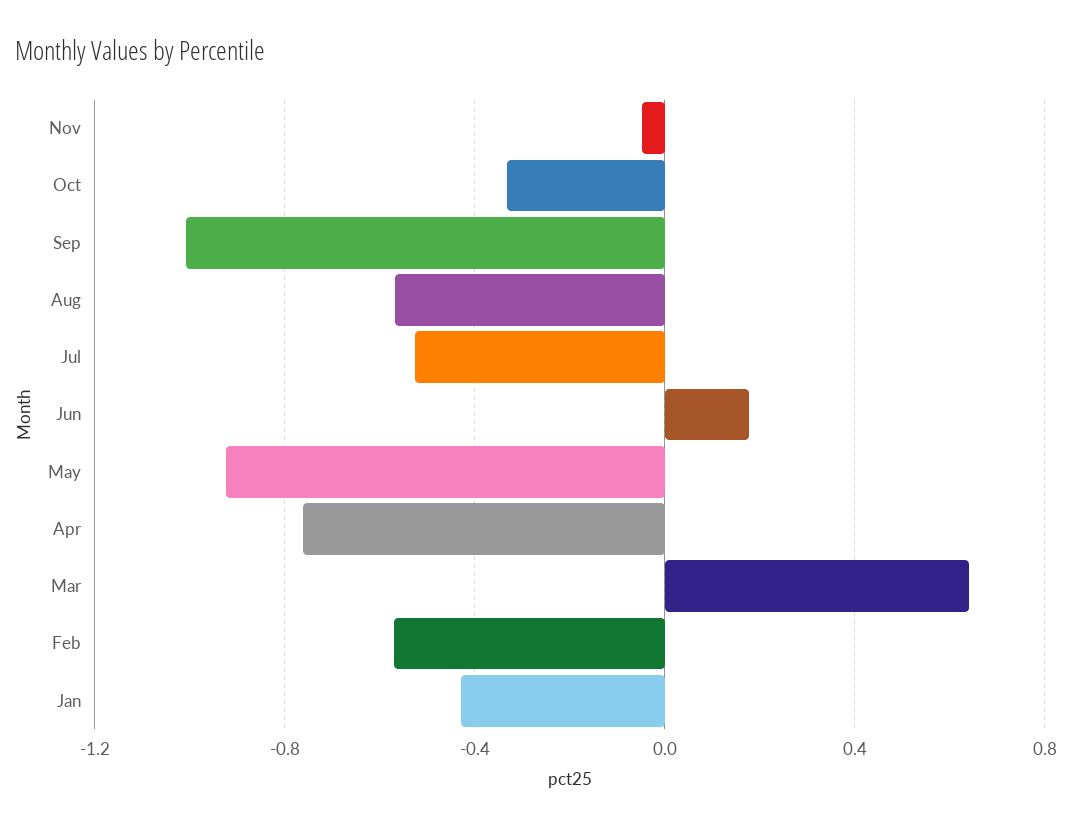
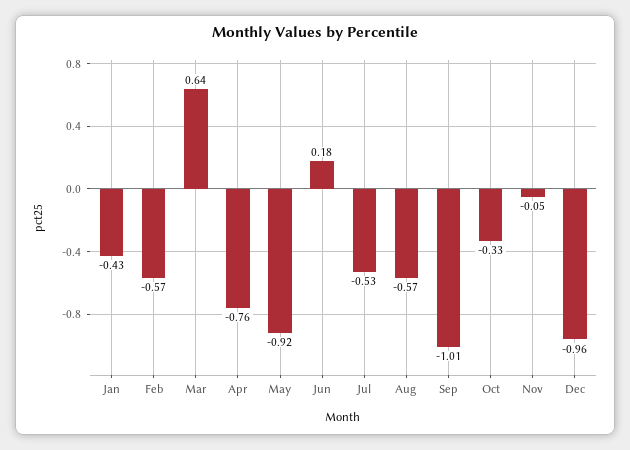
Dec: none -> -0.96

